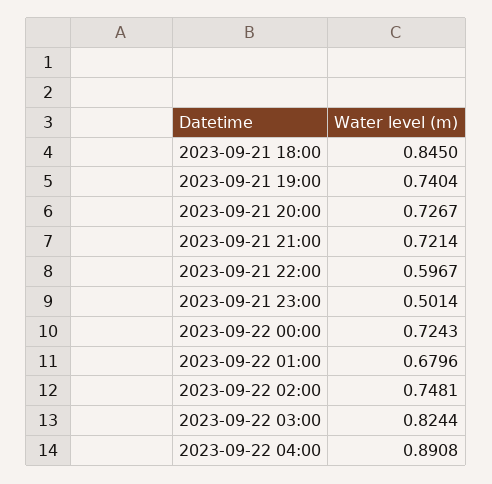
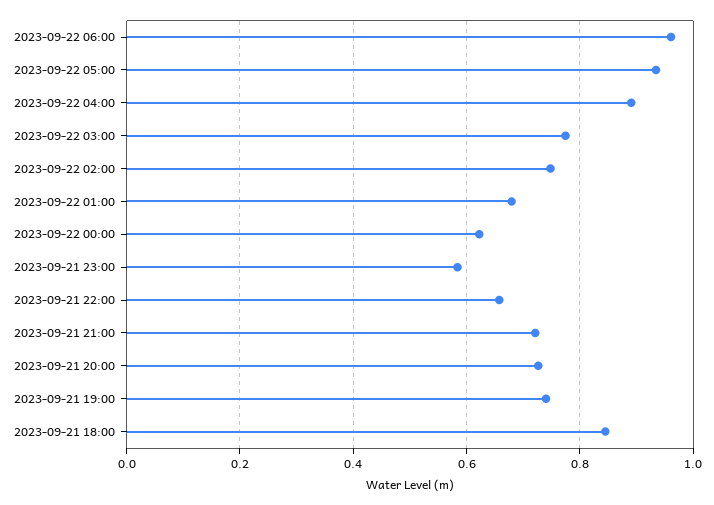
2023-09-21 22:00: 0.5967 -> 0.66
2023-09-21 23:00: 0.5014 -> 0.58
2023-09-22 00:00: 0.7243 -> 0.62
2023-09-22 03:00: 0.8244 -> 0.78
2023-09-22 06:00: none -> 0.96
2023-09-22 05:00: none -> 0.94

